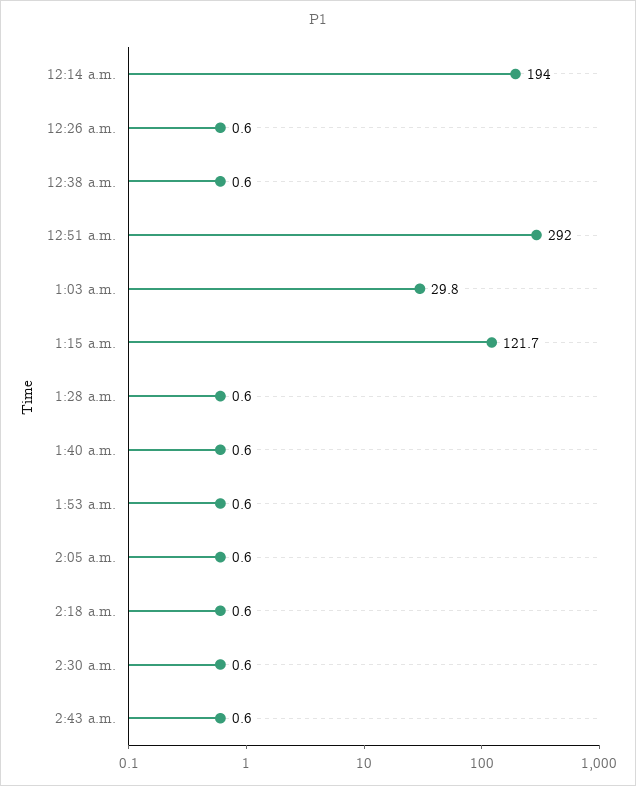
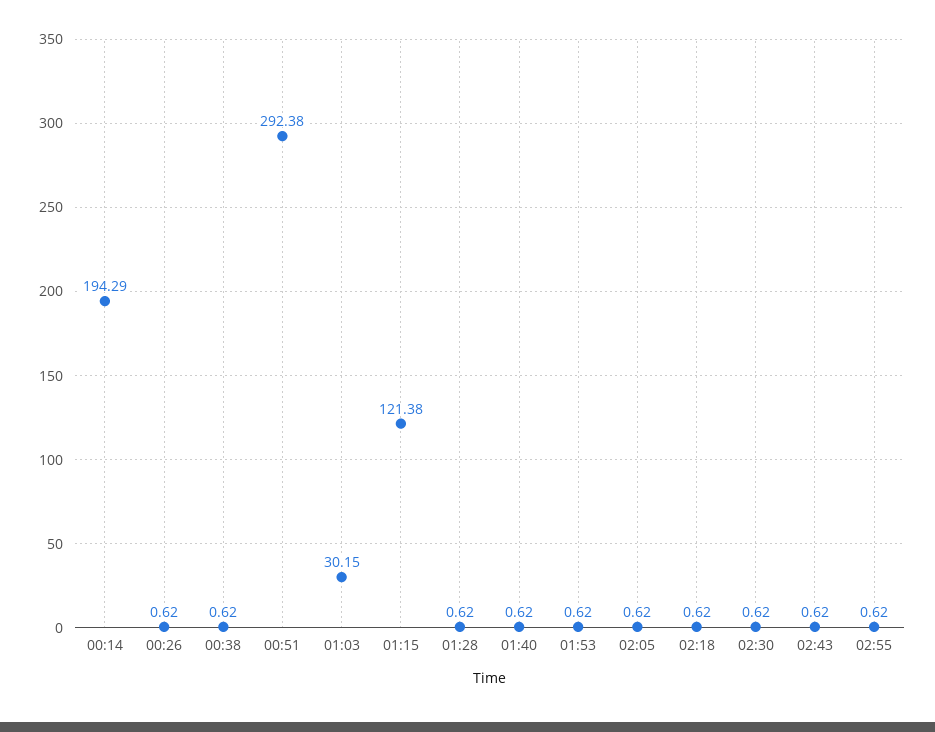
12:14 a.m.: 194 -> 194.29
12:51 a.m.: 292 -> 292.38
1:03 a.m.: 29.8 -> 30.15
1:15 a.m.: 121.7 -> 121.38
02:55: none -> 0.62

